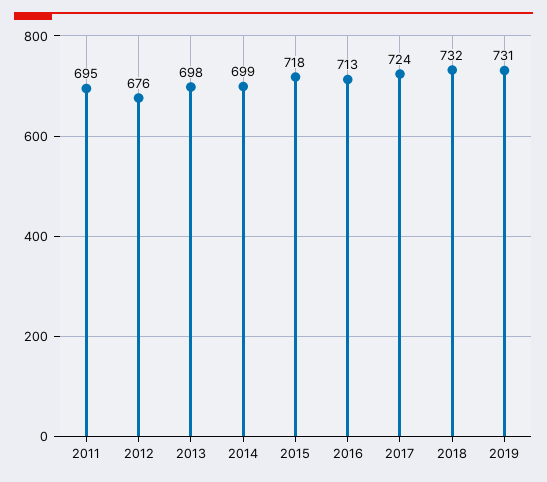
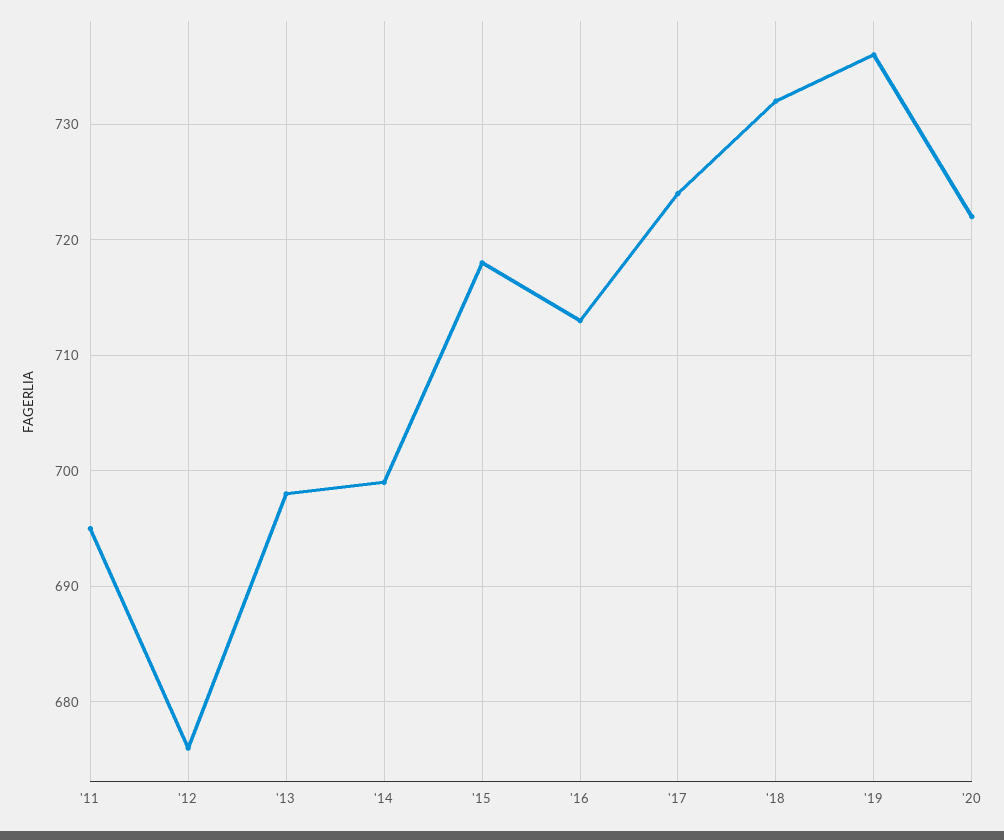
2019: 731 -> 736
'20: none -> 722

